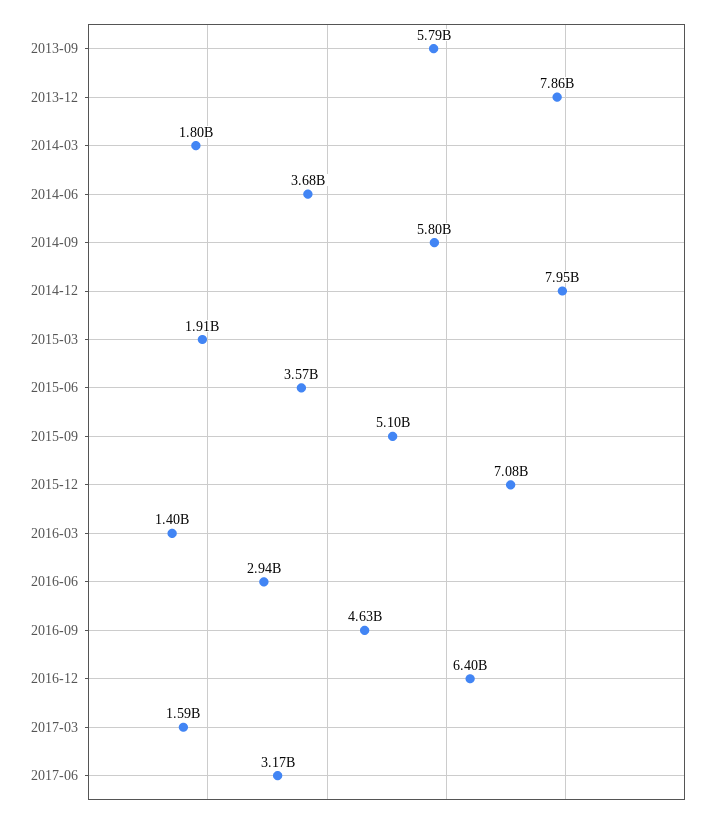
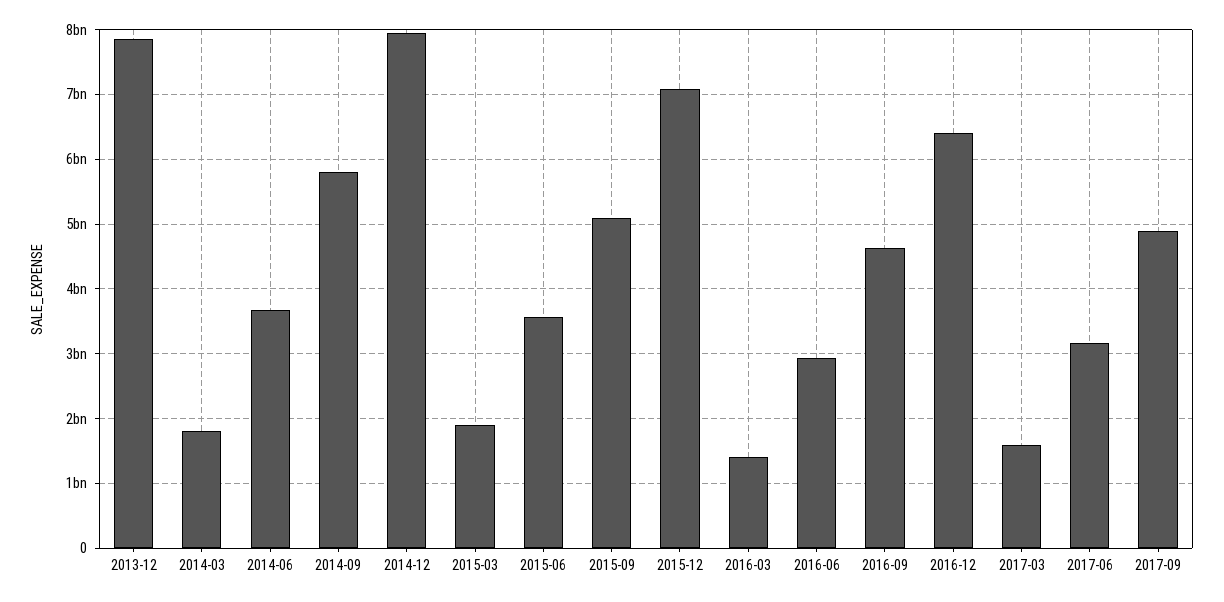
2013-09: 5790000000 -> none
2017-09: none -> 4900000000

